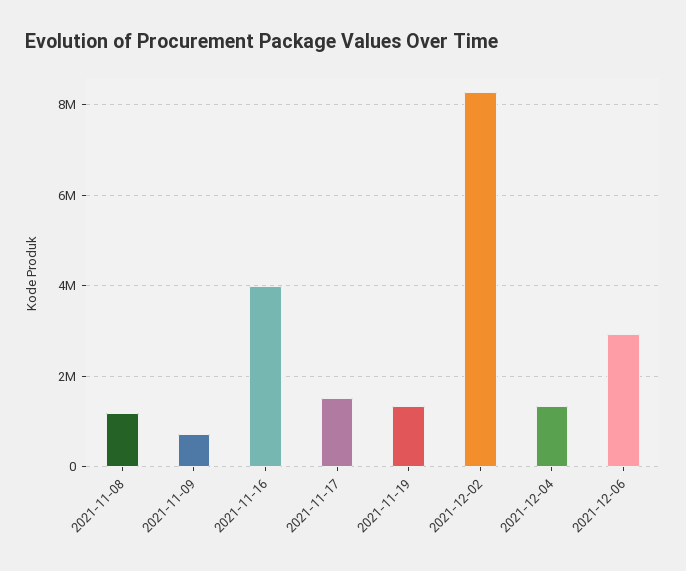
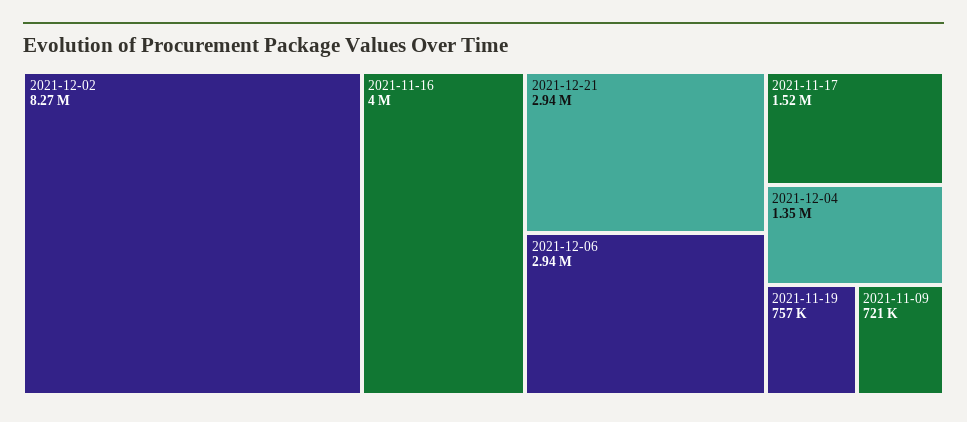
2021-11-08: 1200000 -> none
2021-11-19: 1400000 -> 757000
2021-12-21: none -> 2940000

